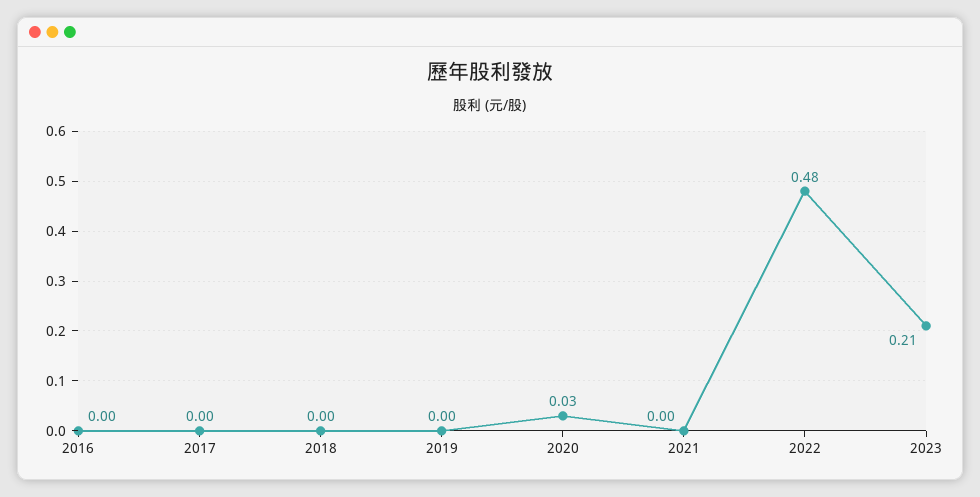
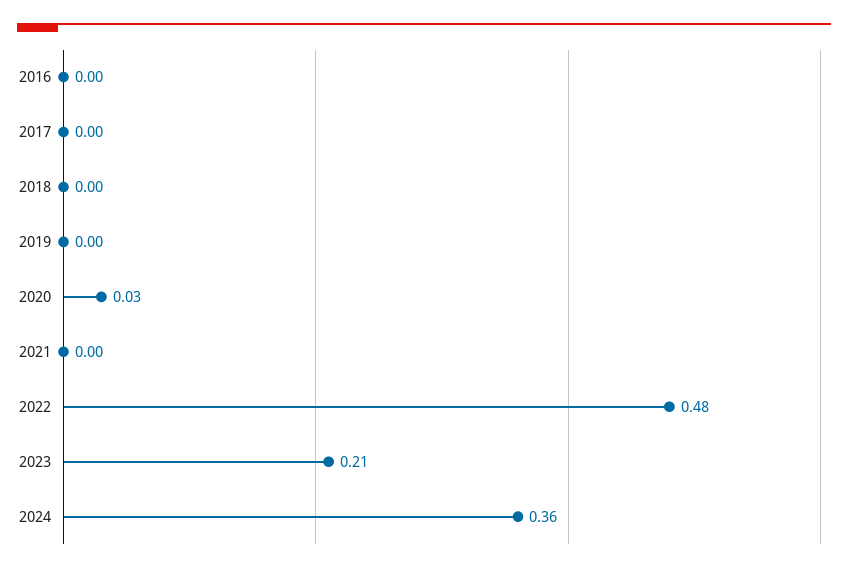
2024: none -> 0.36

